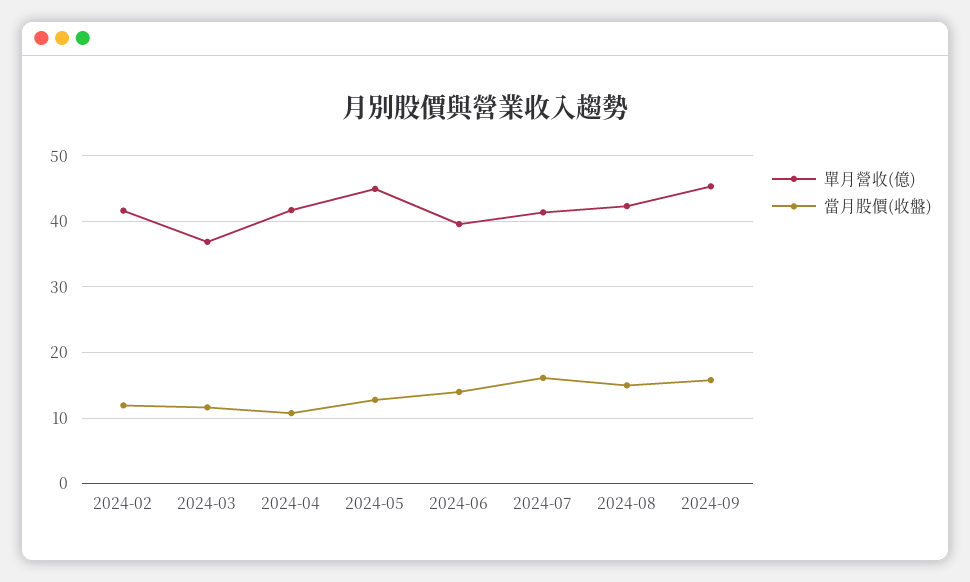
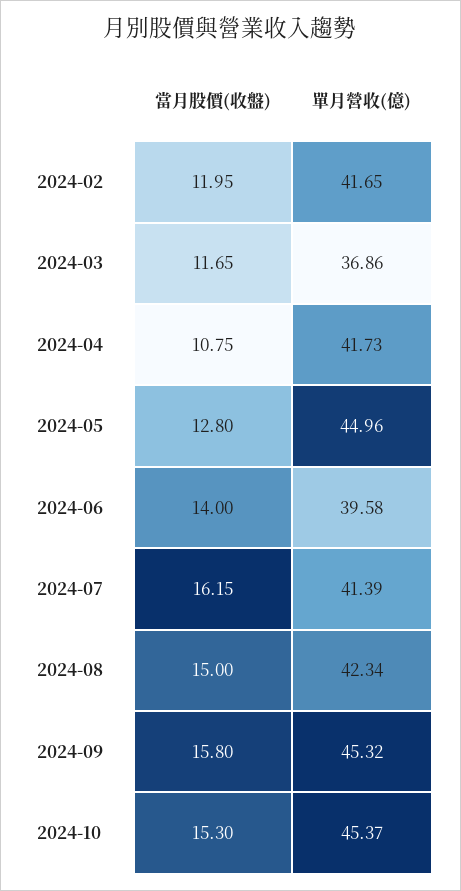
當月股價(收盤), 2024-10: none -> 15.3
單月營收(億), 2024-10: none -> 45.37

